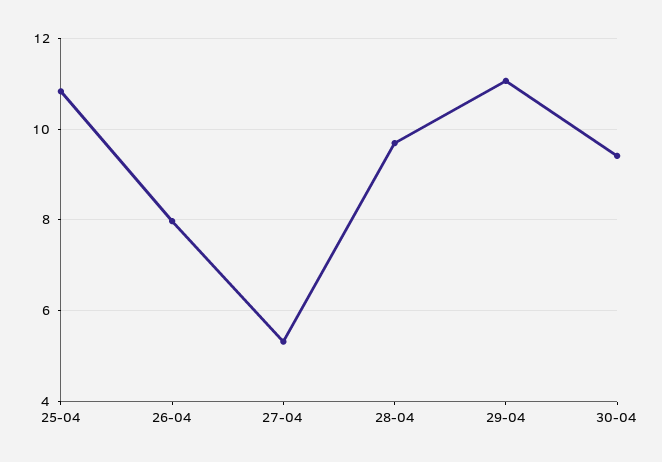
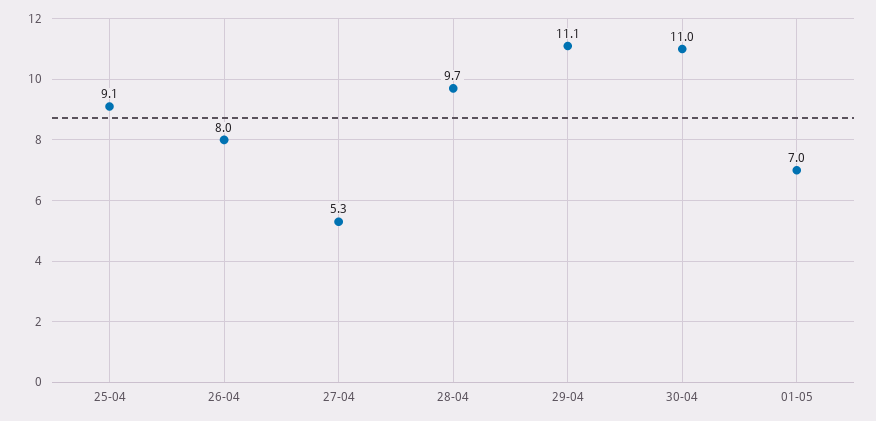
25-04: 10.8 -> 9.1
30-04: 9.4 -> 11
01-05: none -> 7

